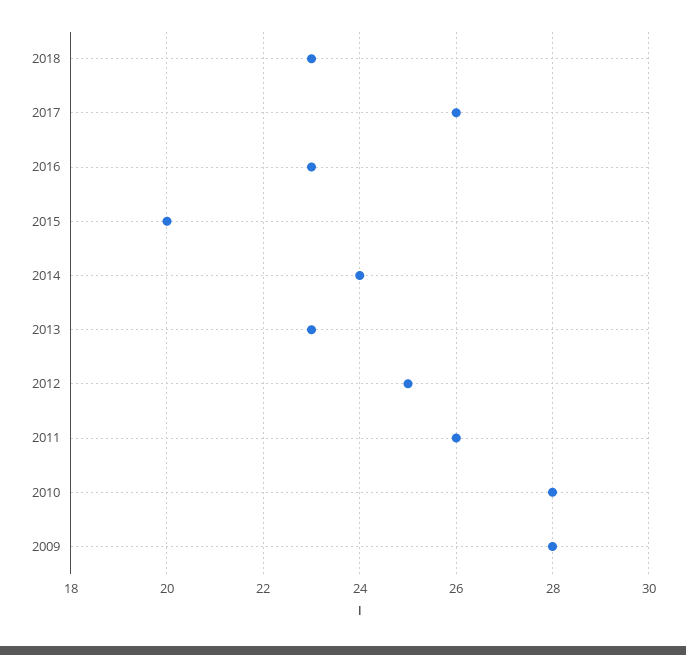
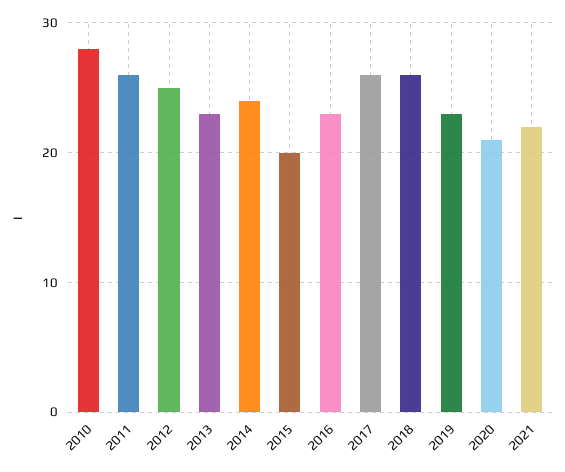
2018: 23 -> 26
2009: 28 -> none
2019: none -> 23
2020: none -> 21
2021: none -> 22

